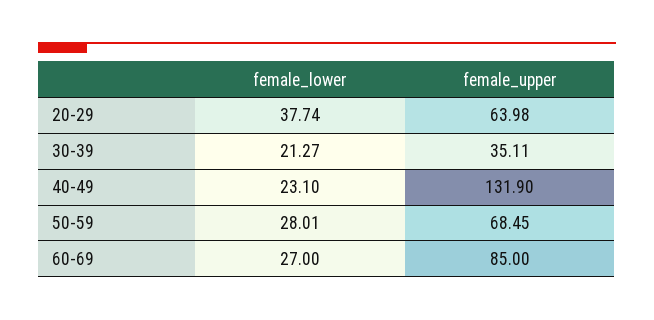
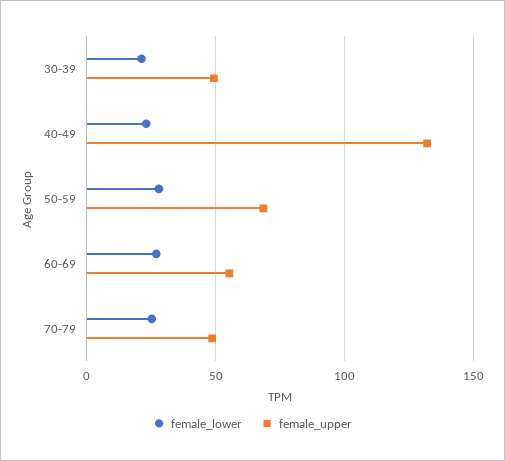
female_lower, 20-29: 37.74 -> none
female_upper, 20-29: 63.98 -> none
female_upper, 30-39: 35.11 -> 50
female_upper, 60-69: 85 -> 55
female_lower, 70-79: none -> 25
female_upper, 70-79: none -> 50

